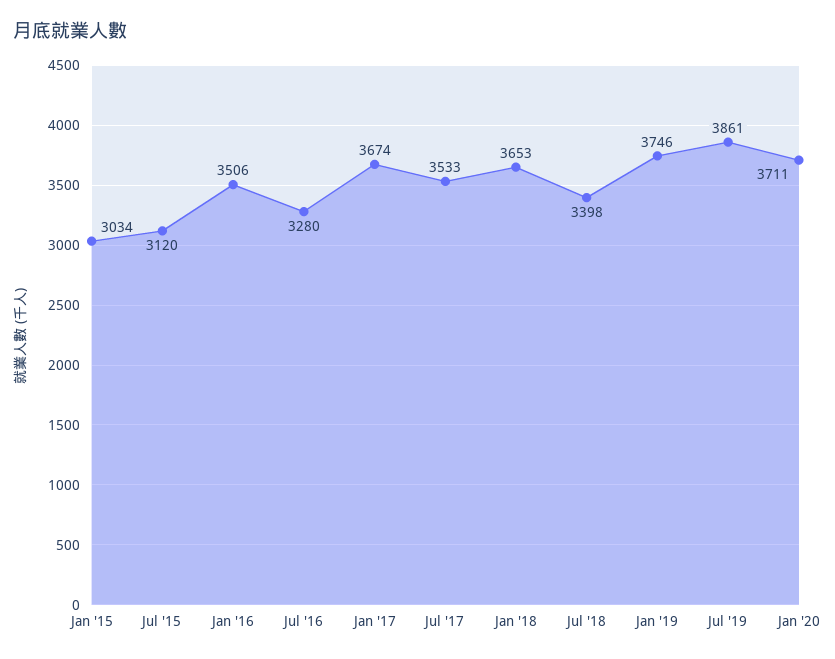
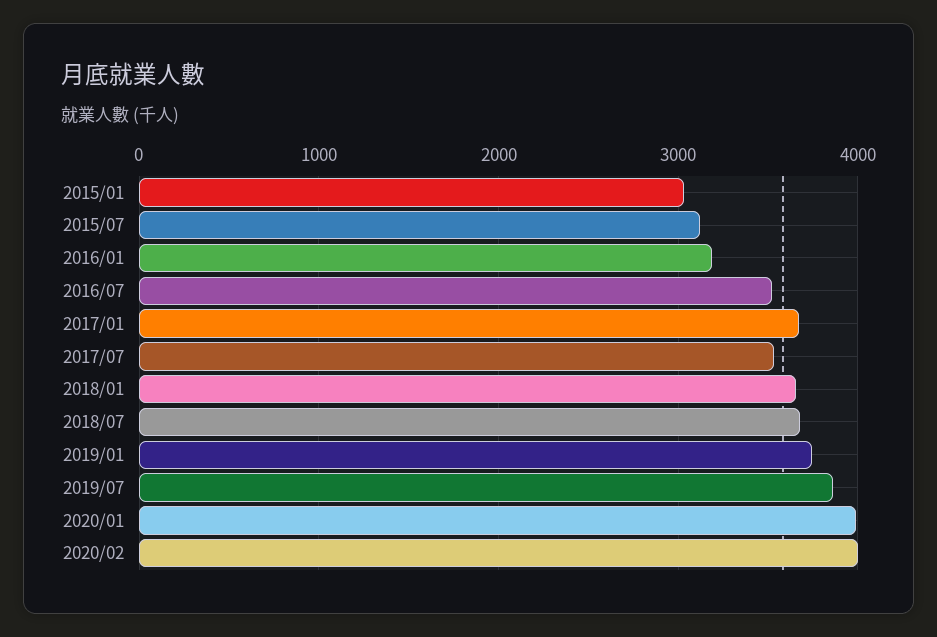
Jan '16: 3506 -> 3200
Jul '16: 3280 -> 3500
Jul '18: 3398 -> 3700
Jan '20: 3711 -> 4000
2020/02: none -> 4000

